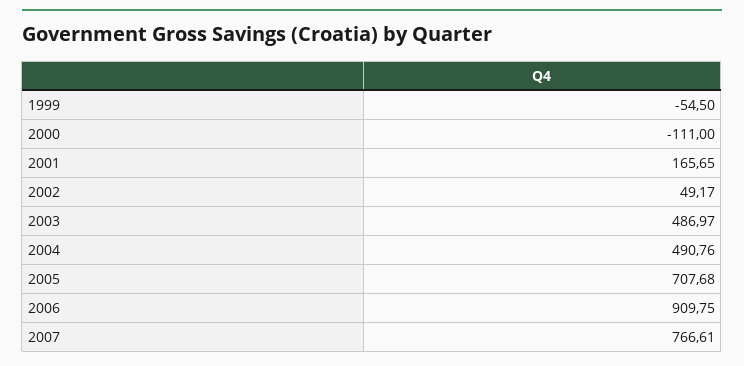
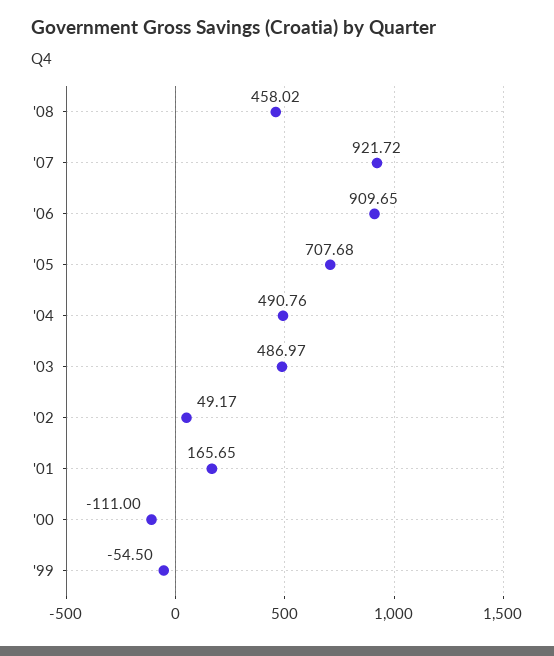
2006: 909.75 -> 909.65
2007: 766.61 -> 921.72
'08: none -> 458.02

